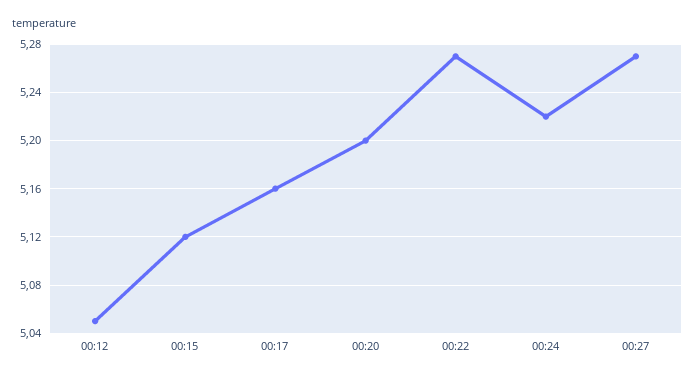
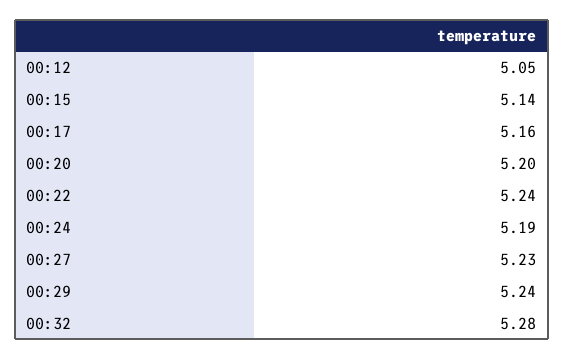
00:15: 5.12 -> 5.14
00:22: 5.27 -> 5.24
00:24: 5.22 -> 5.19
00:27: 5.27 -> 5.23
00:29: none -> 5.24
00:32: none -> 5.28

